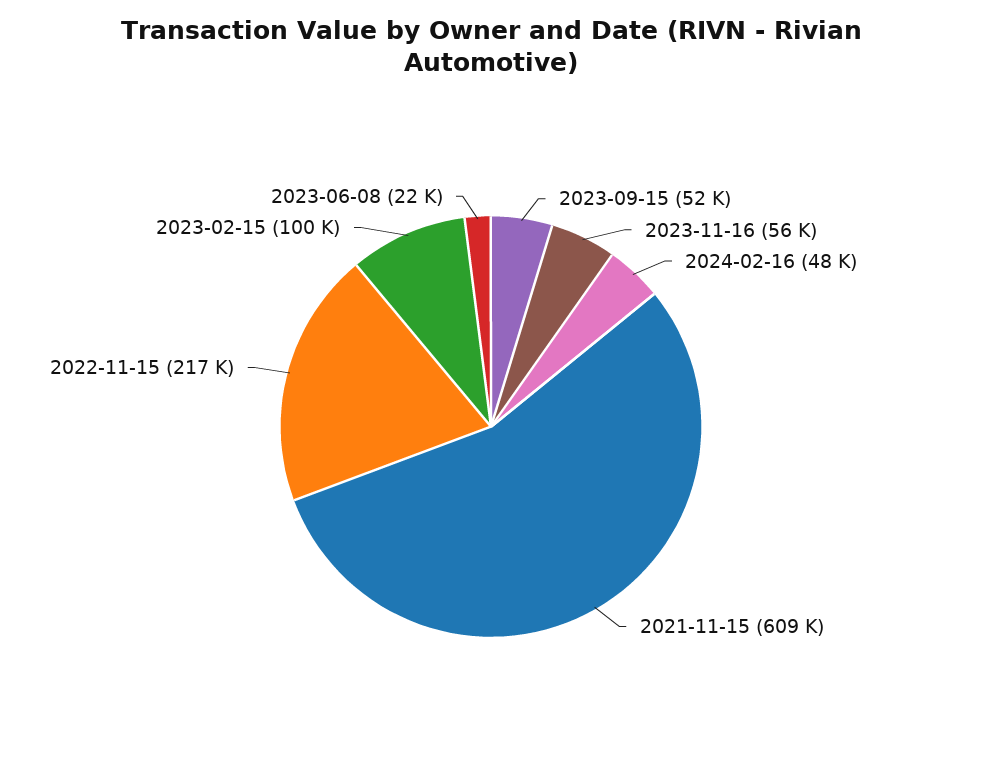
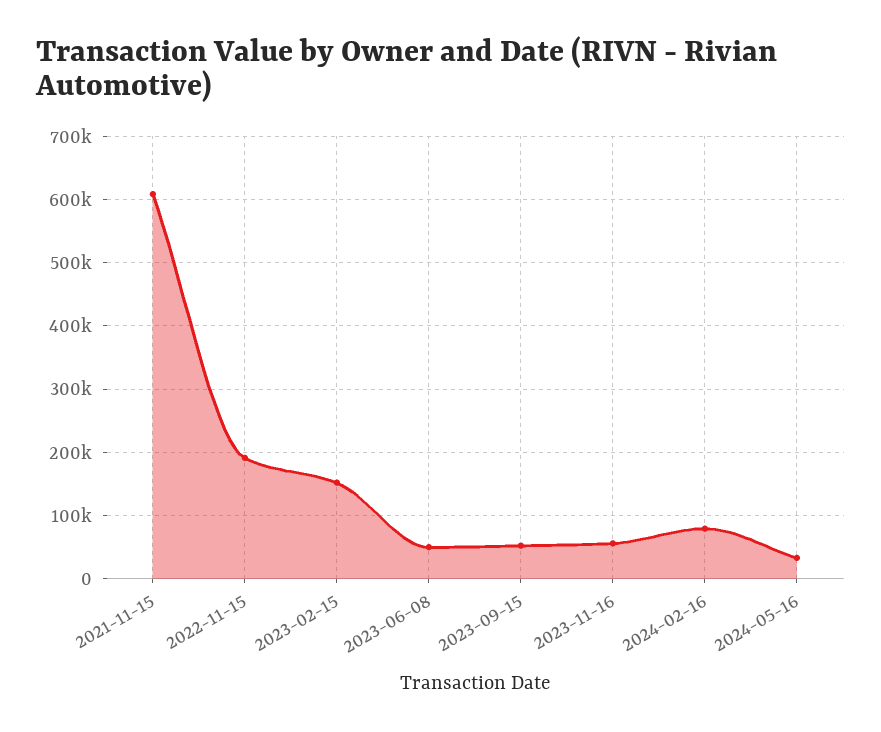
2024-02-16: 48000 -> 80000
2022-11-15: 217000 -> 190000
2023-02-15: 100000 -> 150000
2023-06-08: 22000 -> 50000
2024-05-16: none -> 30000

